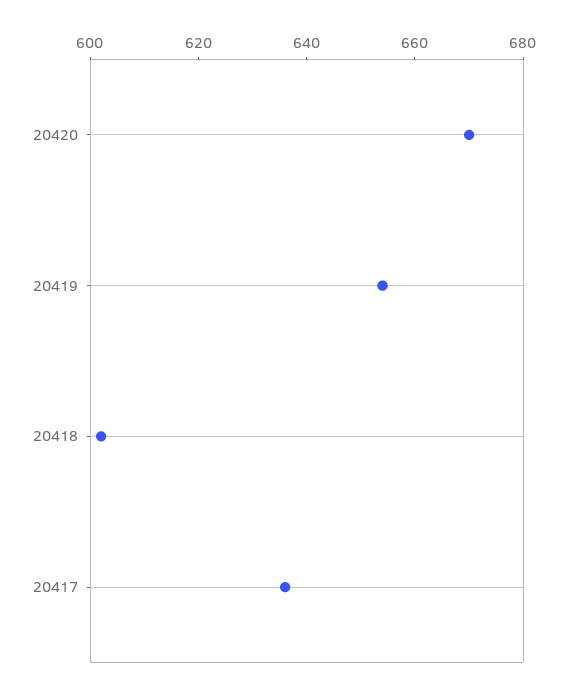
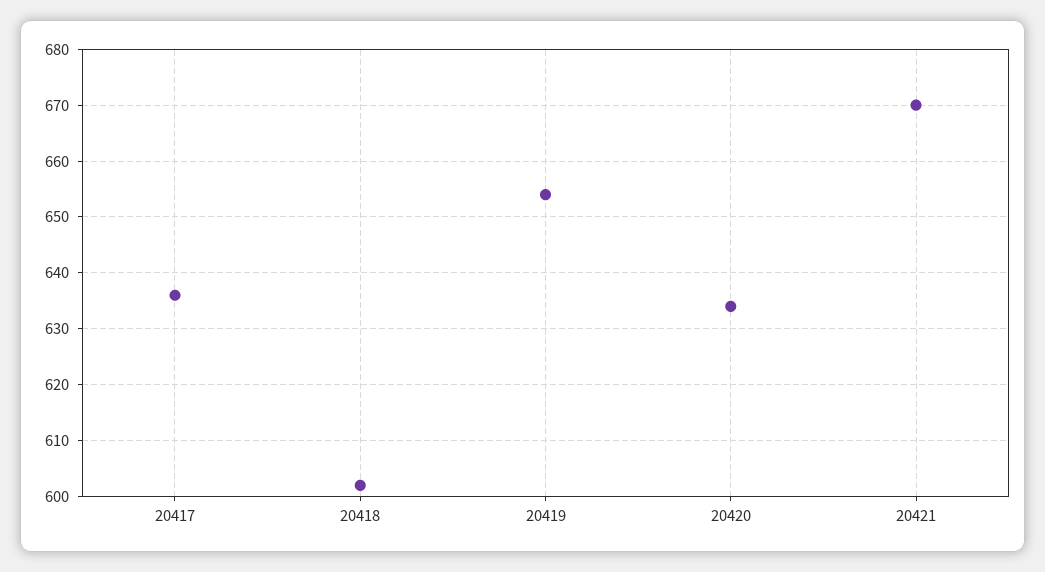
20420: 670 -> 635
20421: none -> 670

